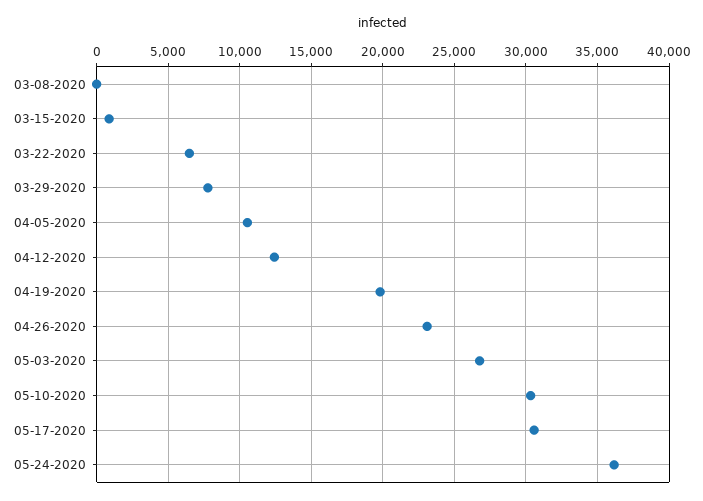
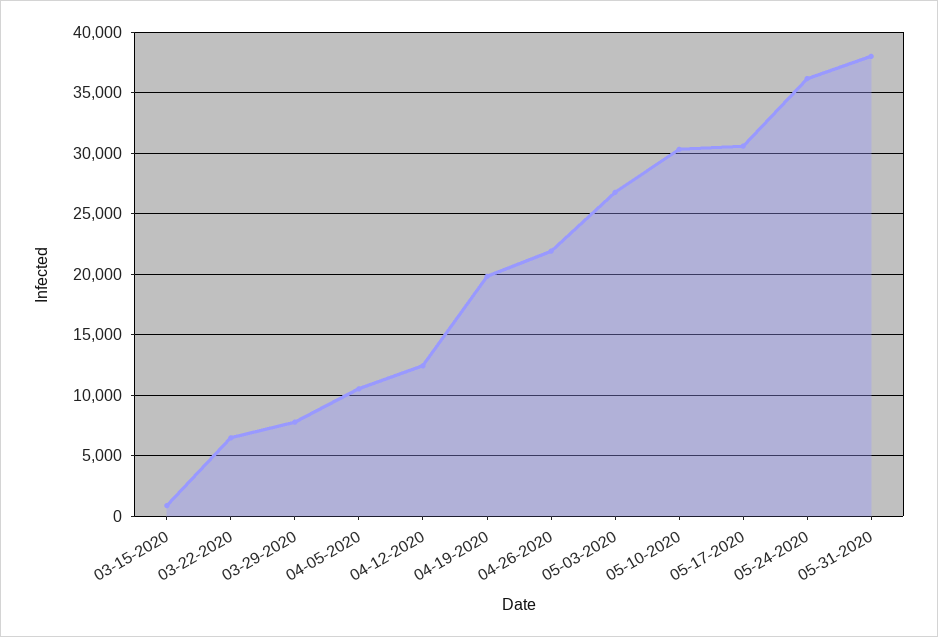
03-08-2020: 0 -> none
04-26-2020: 23000 -> 22000
05-31-2020: none -> 38000

